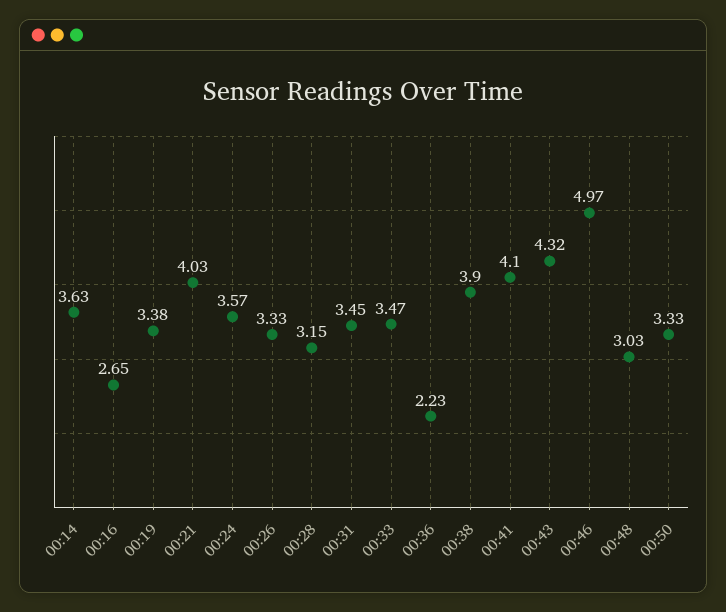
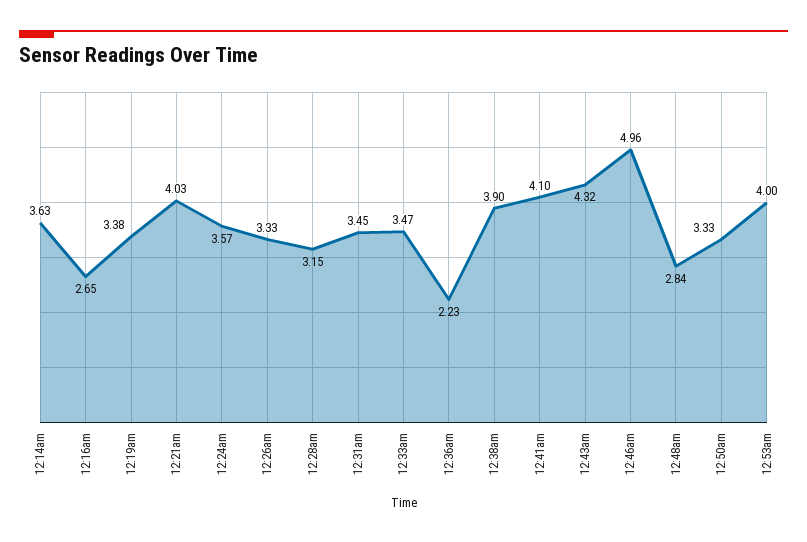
00:46: 4.97 -> 4.96
00:48: 3.03 -> 2.84
12:53am: none -> 4

